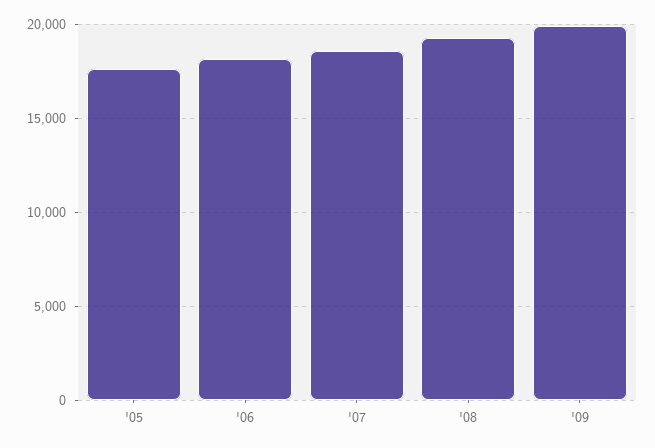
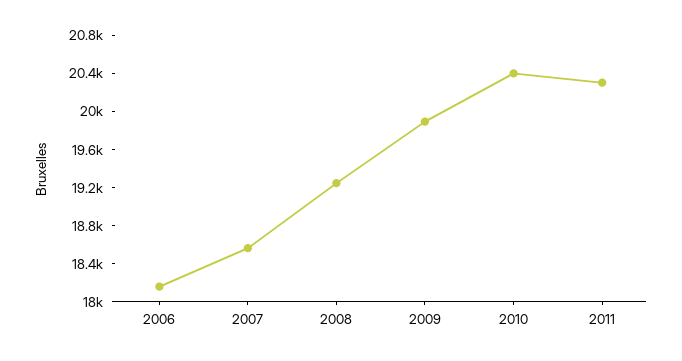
'05: 17500 -> none
2010: none -> 20400
2011: none -> 20300

